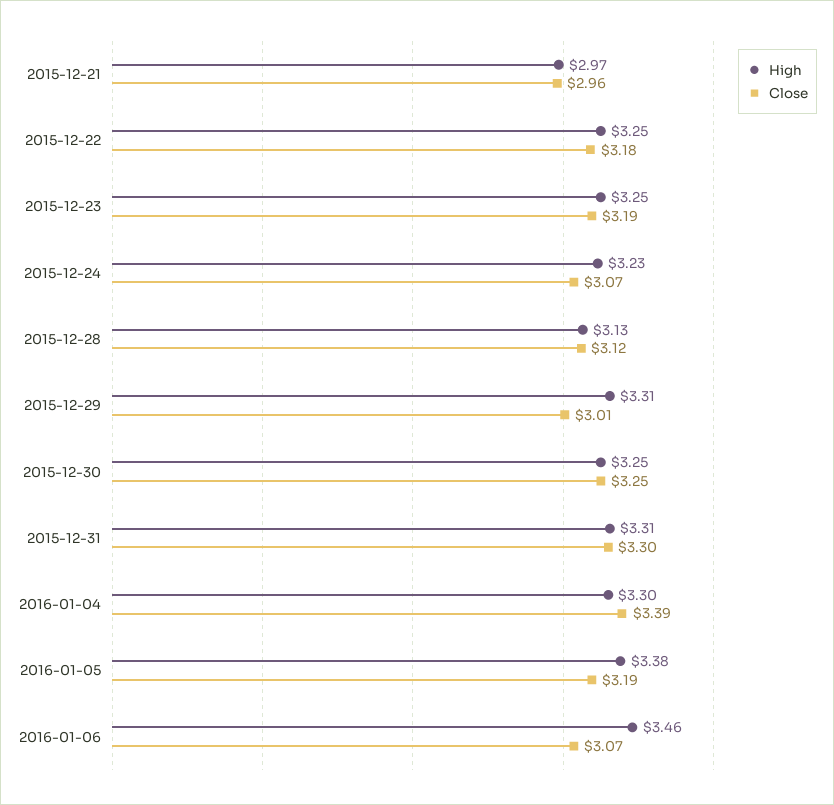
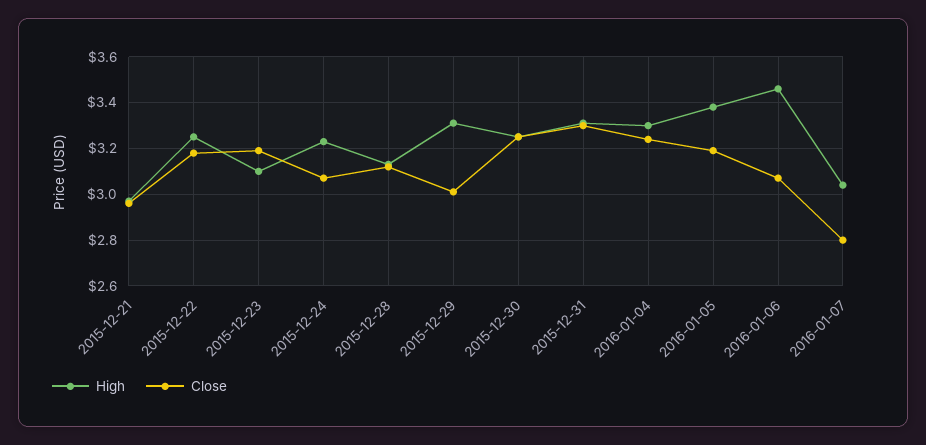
High, 2015-12-23: 3.25 -> 3.1
Close, 2016-01-04: 3.39 -> 3.25
High, 2016-01-07: none -> 3.05
Close, 2016-01-07: none -> 2.8

